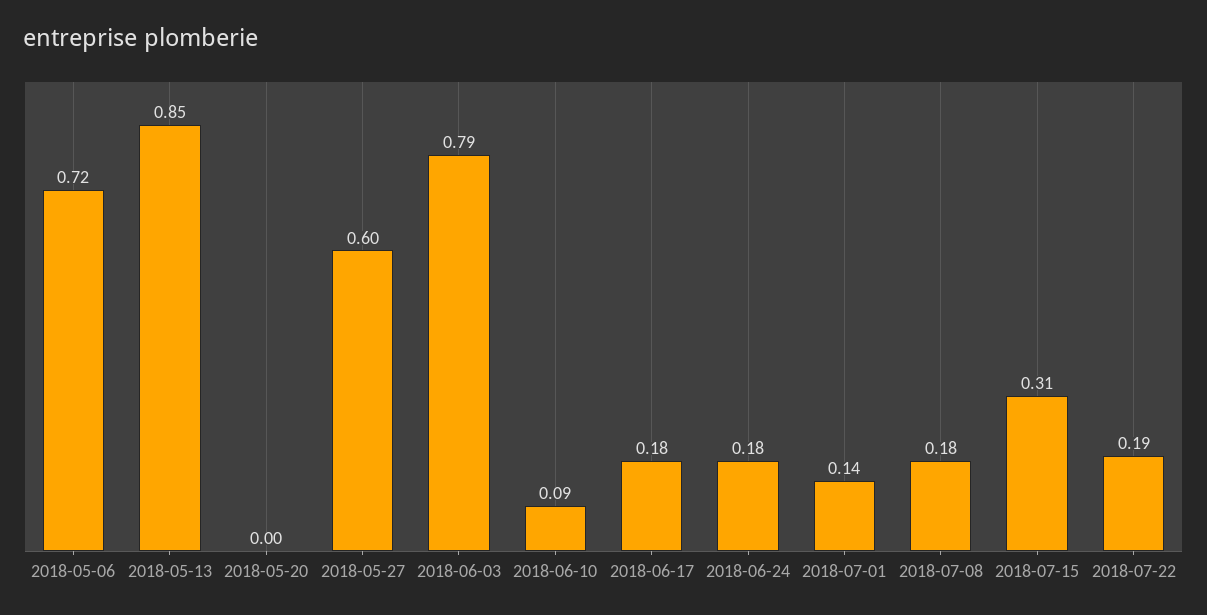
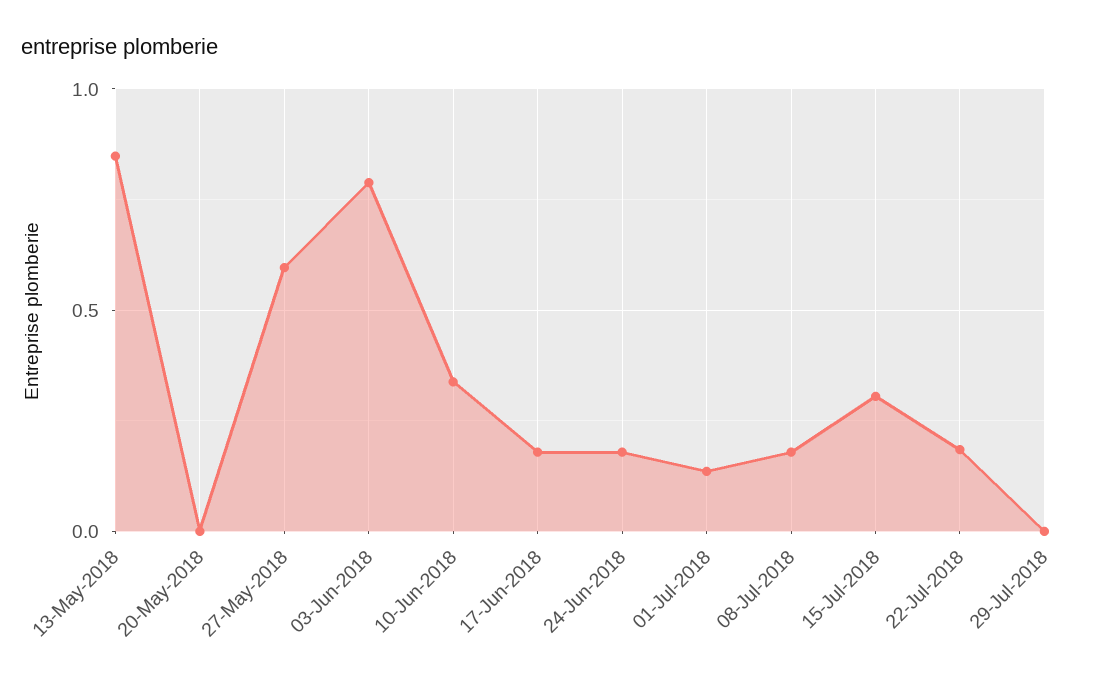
2018-05-06: 0.72 -> none
2018-06-10: 0.09 -> 0.35
29-Jul-2018: none -> 0

